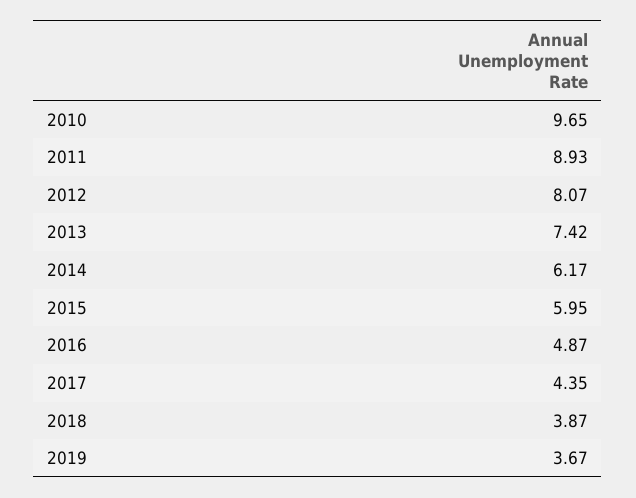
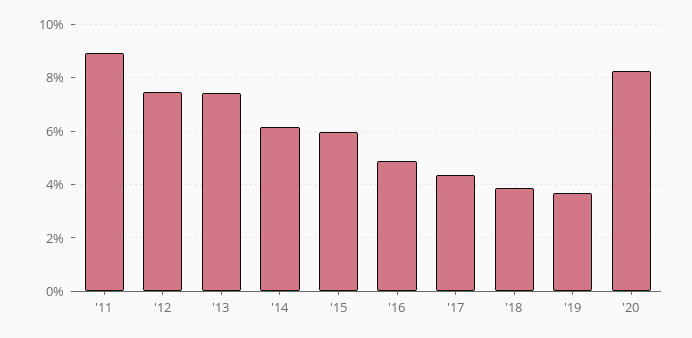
2010: 9.65 -> none
2012: 8.07 -> 7.5
'20: none -> 8.25

